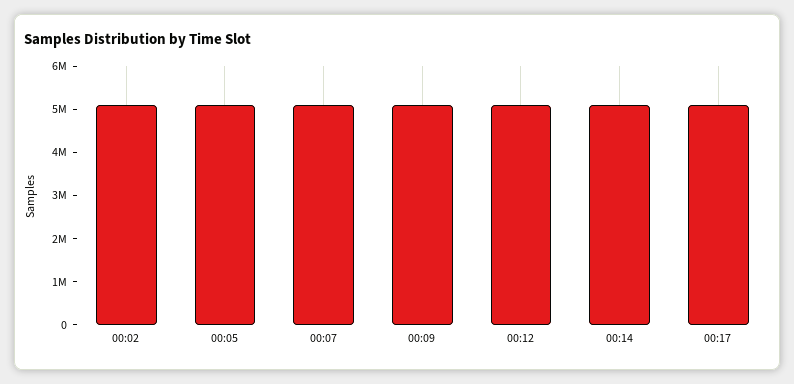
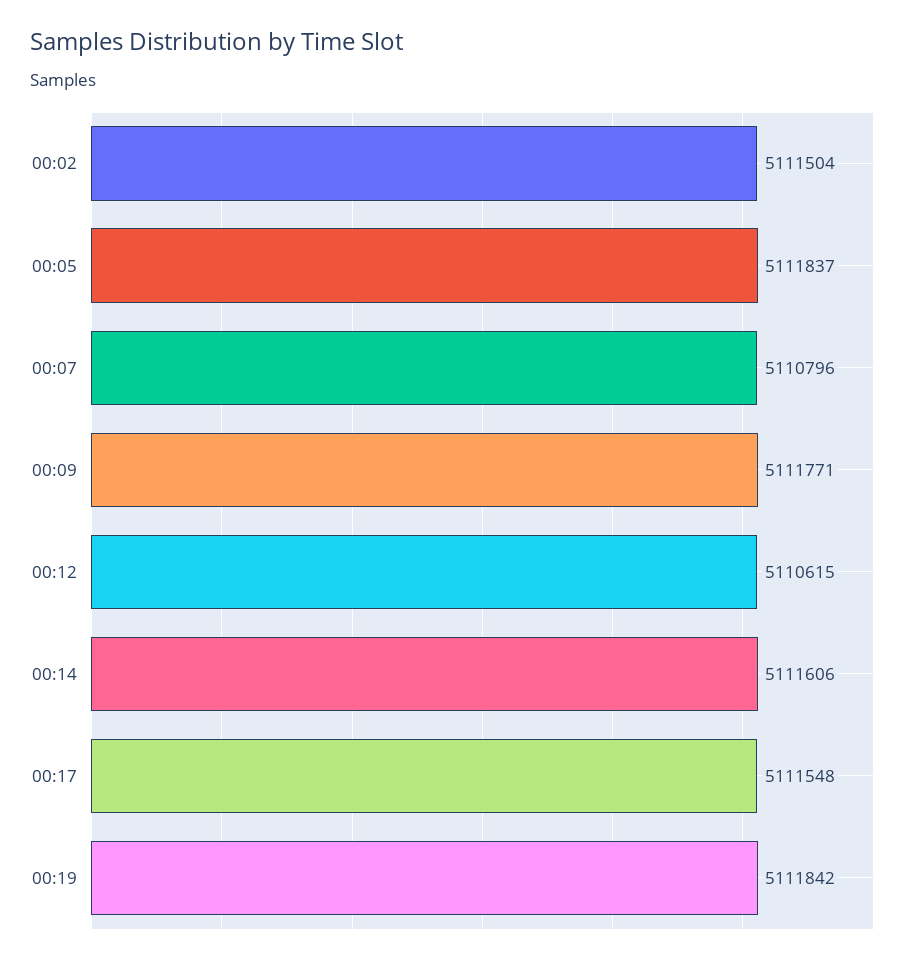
00:19: none -> 5111842

